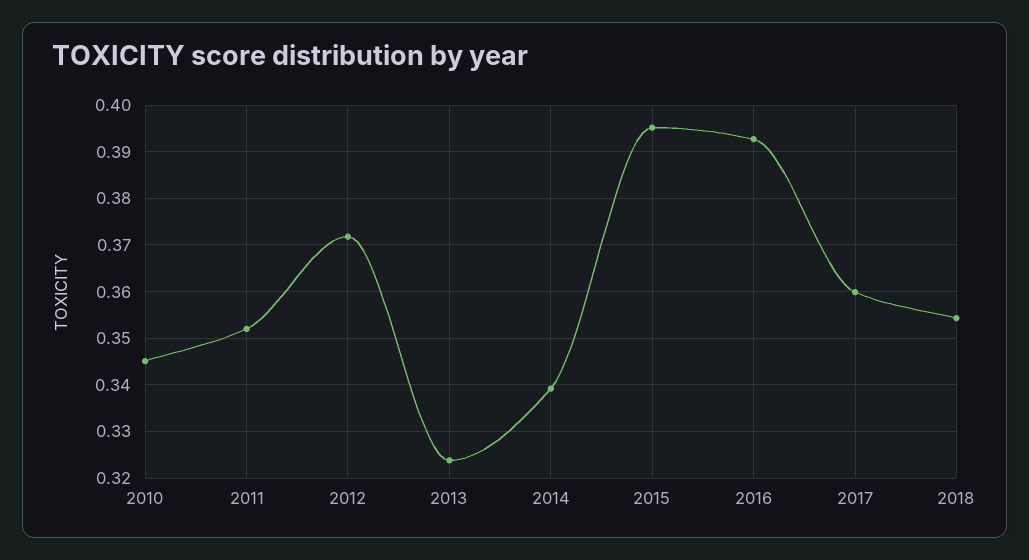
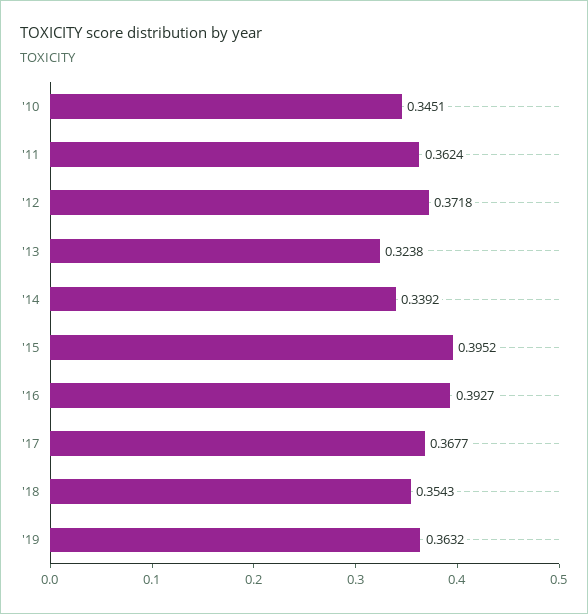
2011: 0.352 -> 0.3624
2017: 0.36 -> 0.3677
'19: none -> 0.3632

